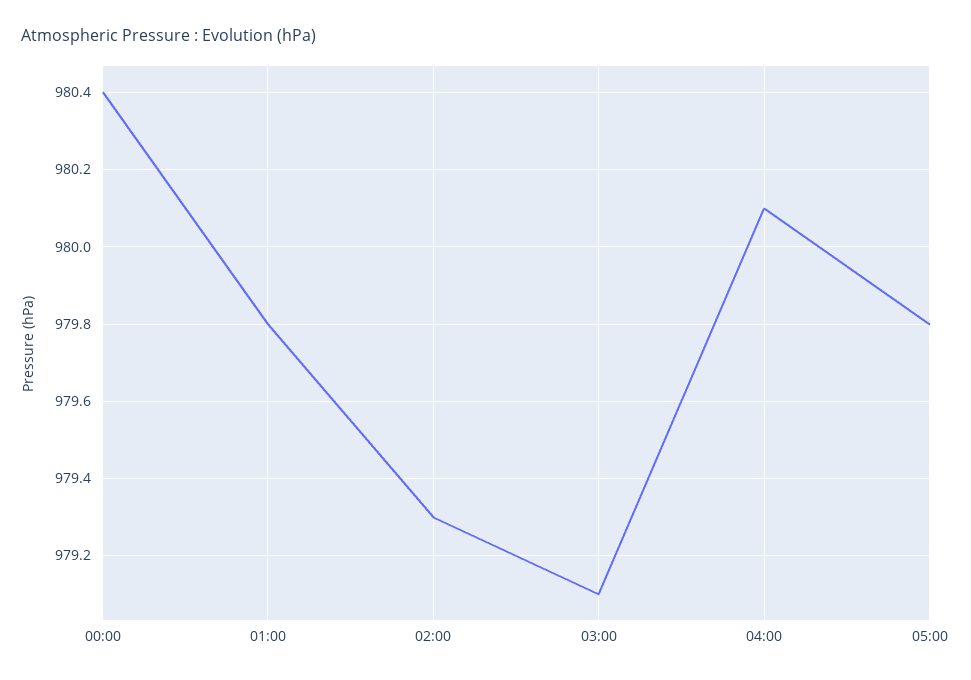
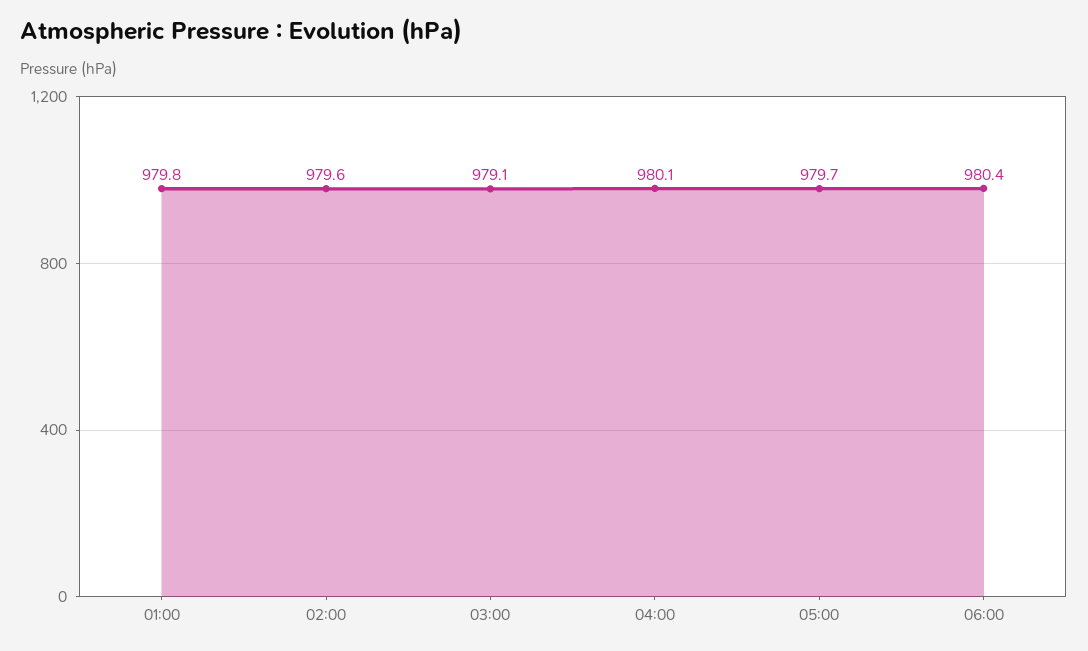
00:00: 980.4 -> none
02:00: 979.3 -> 979.6
05:00: 979.8 -> 979.7
06:00: none -> 980.4

